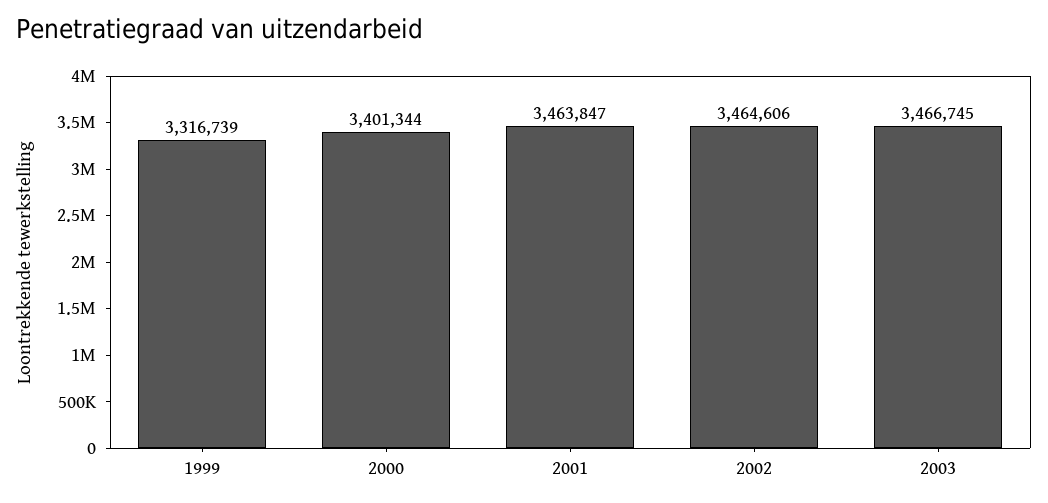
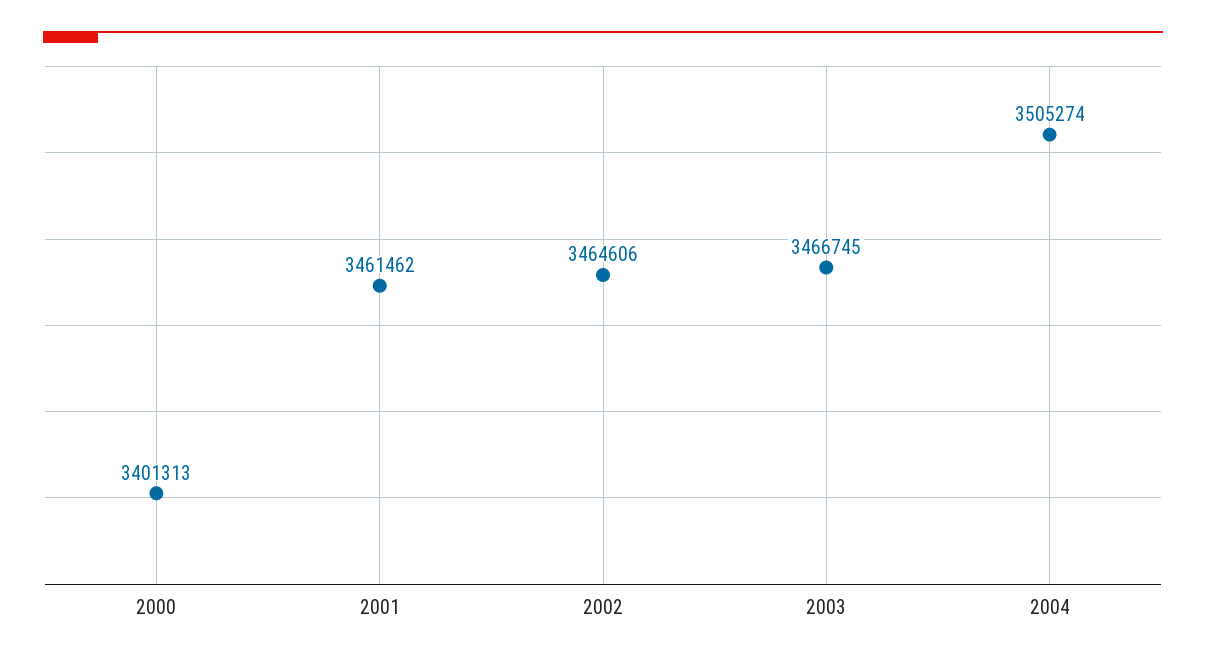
1999: 3316739 -> none
2000: 3401344 -> 3401313
2001: 3463847 -> 3461462
2004: none -> 3505274

